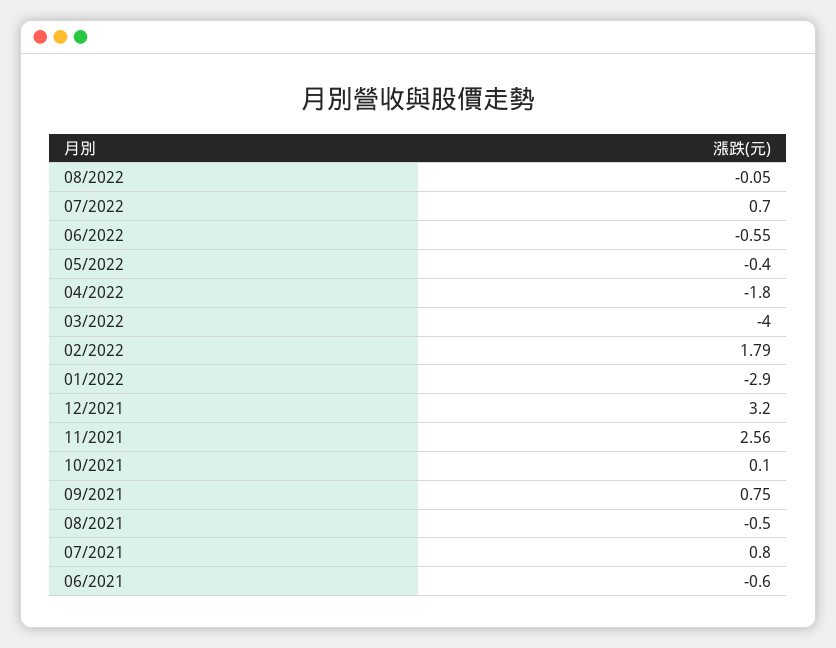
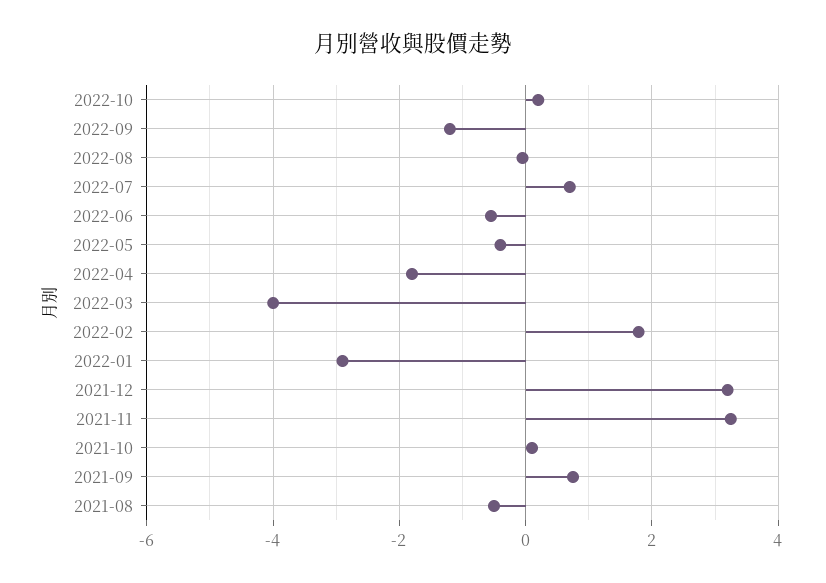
11/2021: 2.56 -> 3.2
07/2021: 0.8 -> none
06/2021: -0.6 -> none
2022-10: none -> 0.2
2022-09: none -> -1.2

